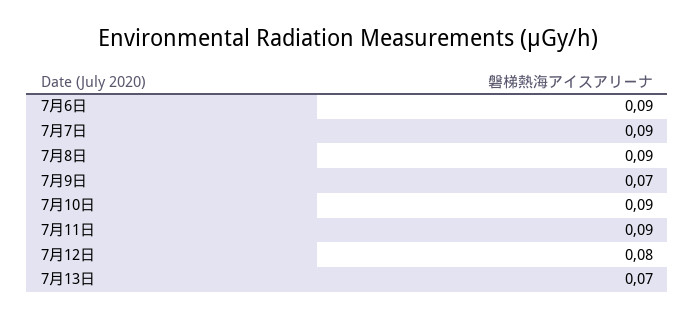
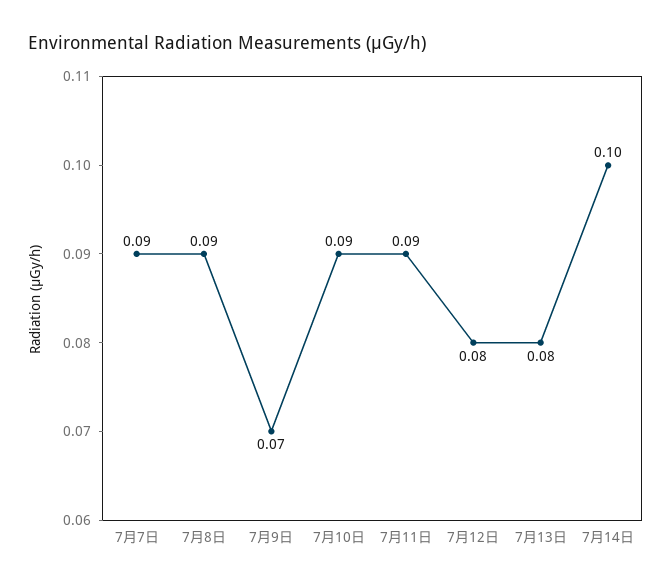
7月6日: 0.09 -> none
7月13日: 0.07 -> 0.08
7月14日: none -> 0.1

